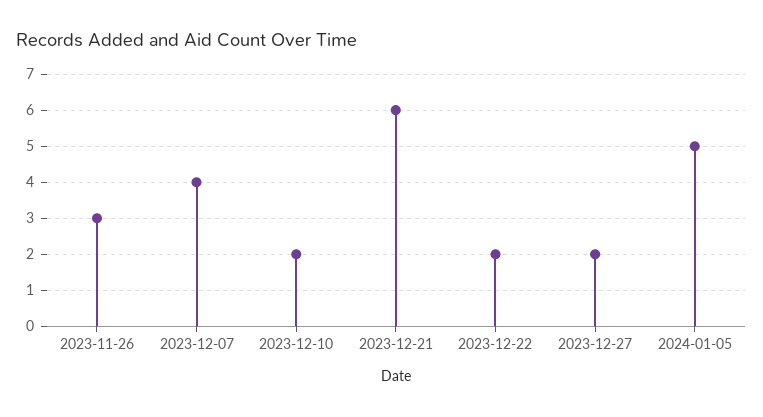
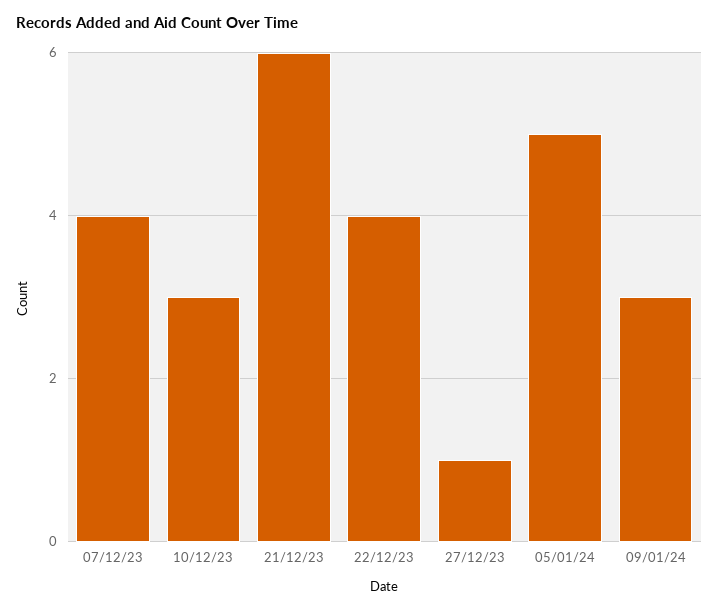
2023-11-26: 3 -> none
2023-12-10: 2 -> 3
2023-12-22: 2 -> 4
2023-12-27: 2 -> 1
09/01/24: none -> 3

